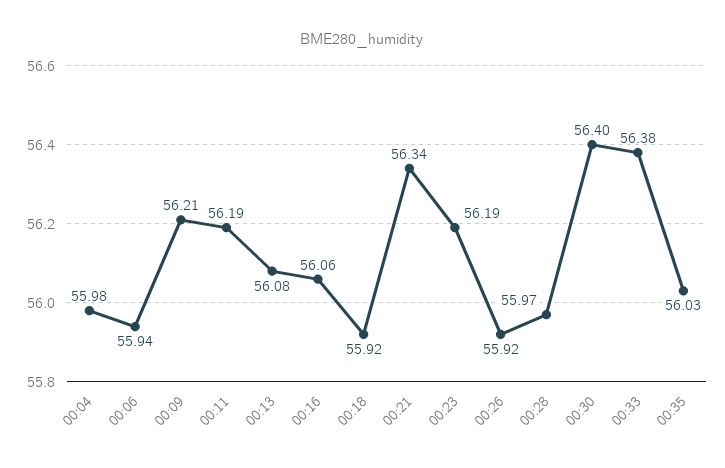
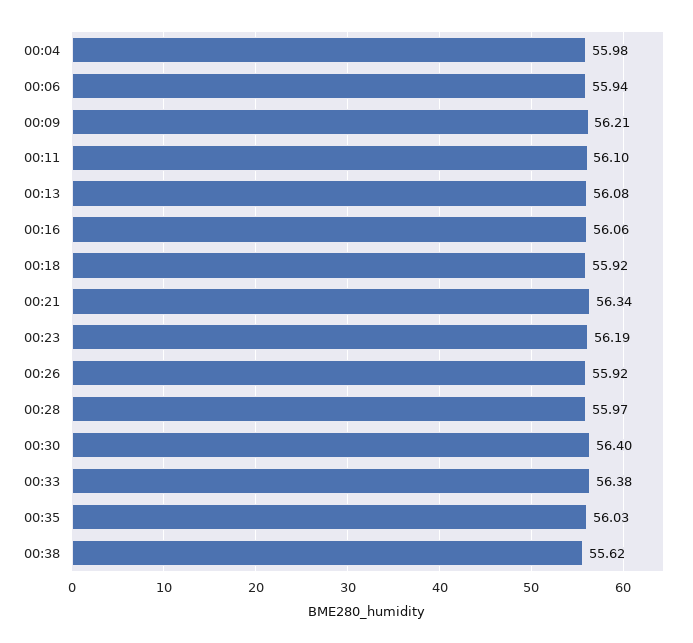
00:11: 56.19 -> 56.1
00:38: none -> 55.62

